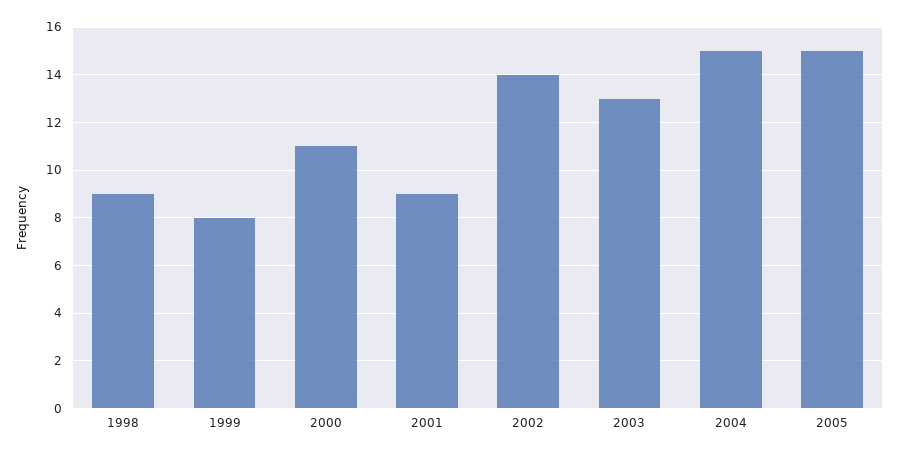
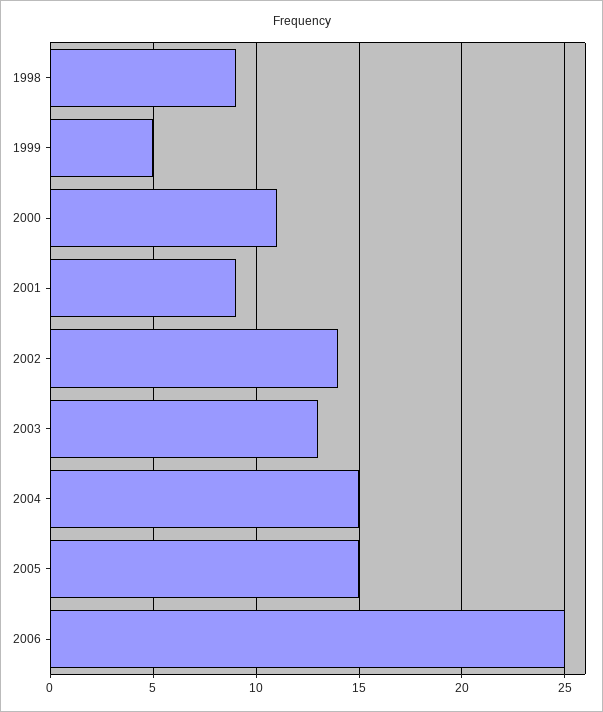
1999: 8 -> 5
2006: none -> 25

